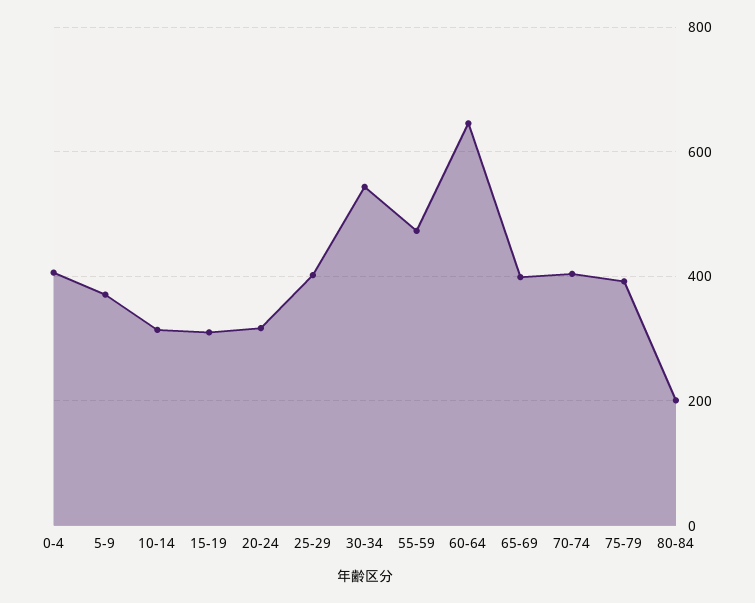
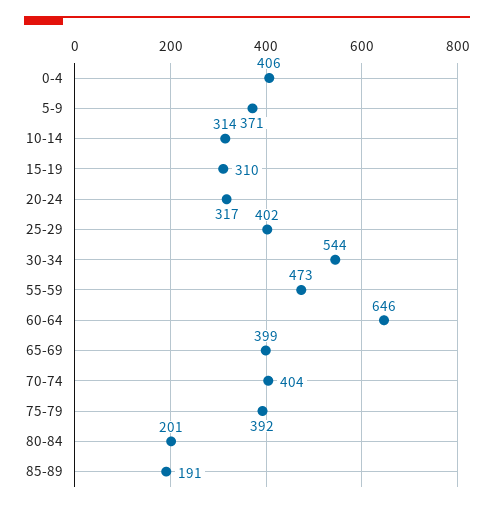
85-89: none -> 191

